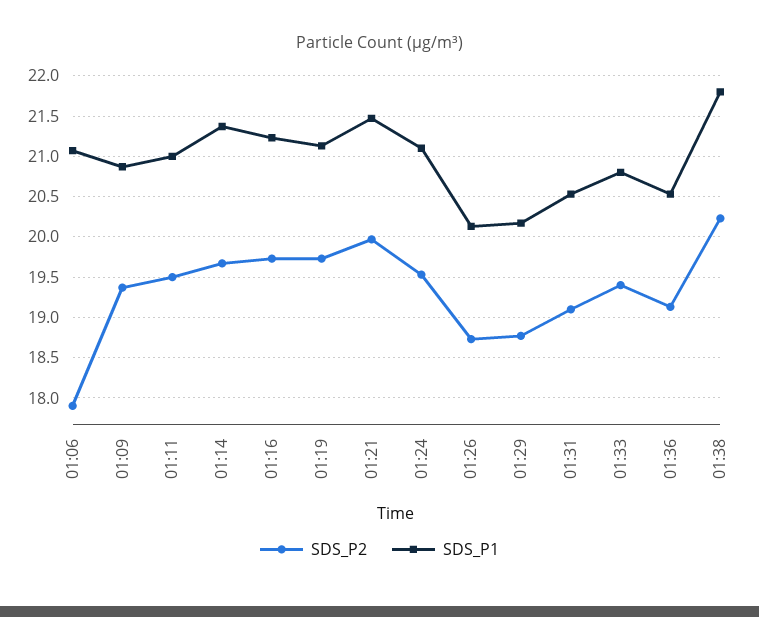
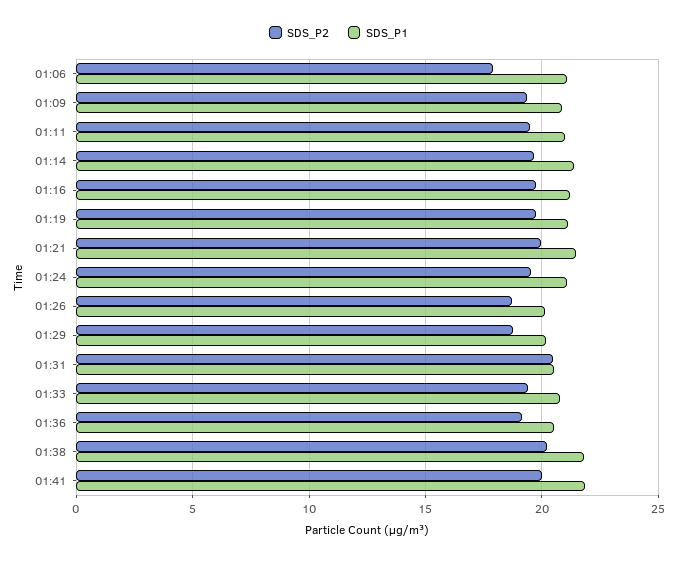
SDS_P2, 01:31: 19.1 -> 20.5
SDS_P2, 01:41: none -> 20
SDS_P1, 01:41: none -> 22

